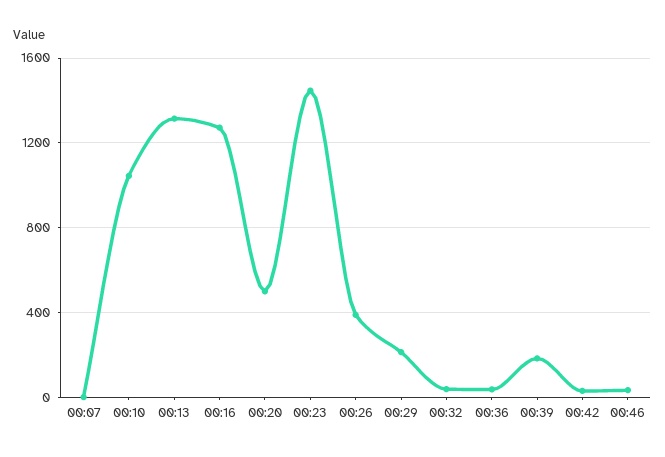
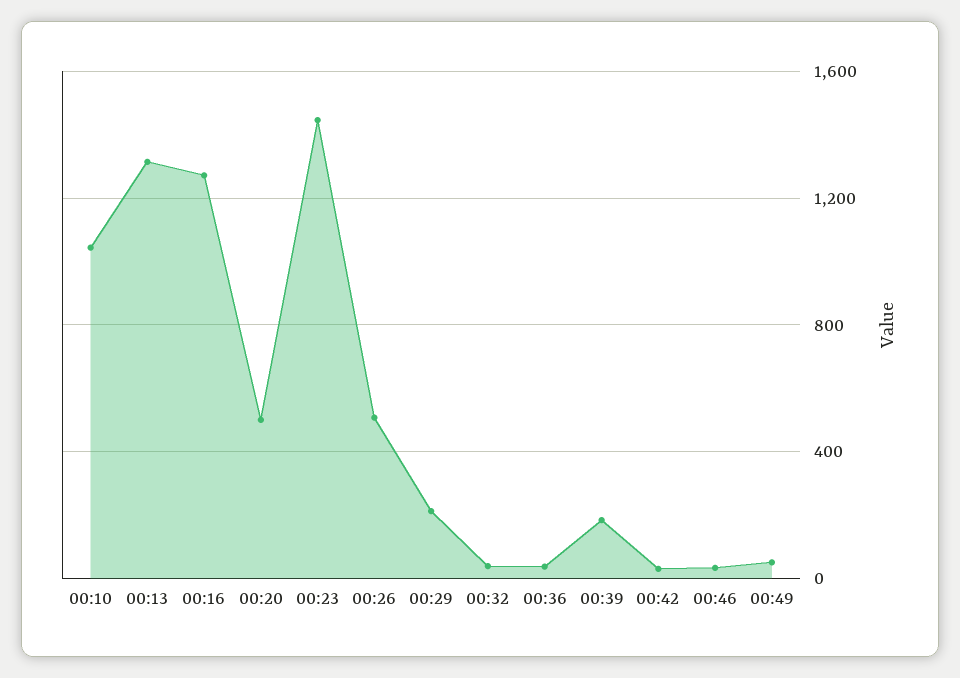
00:07: 0 -> none
00:26: 400 -> 500
00:49: none -> 50

